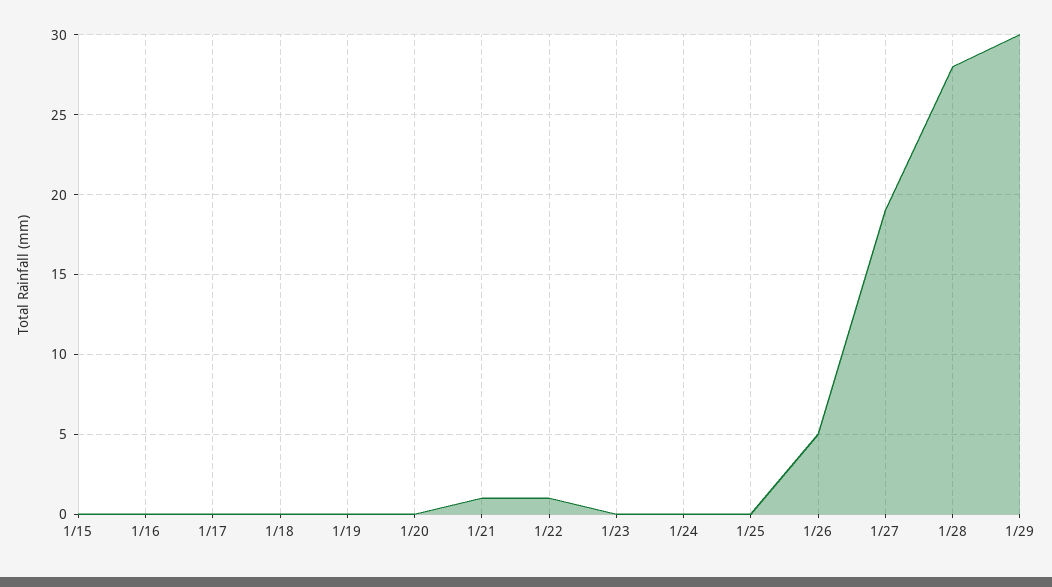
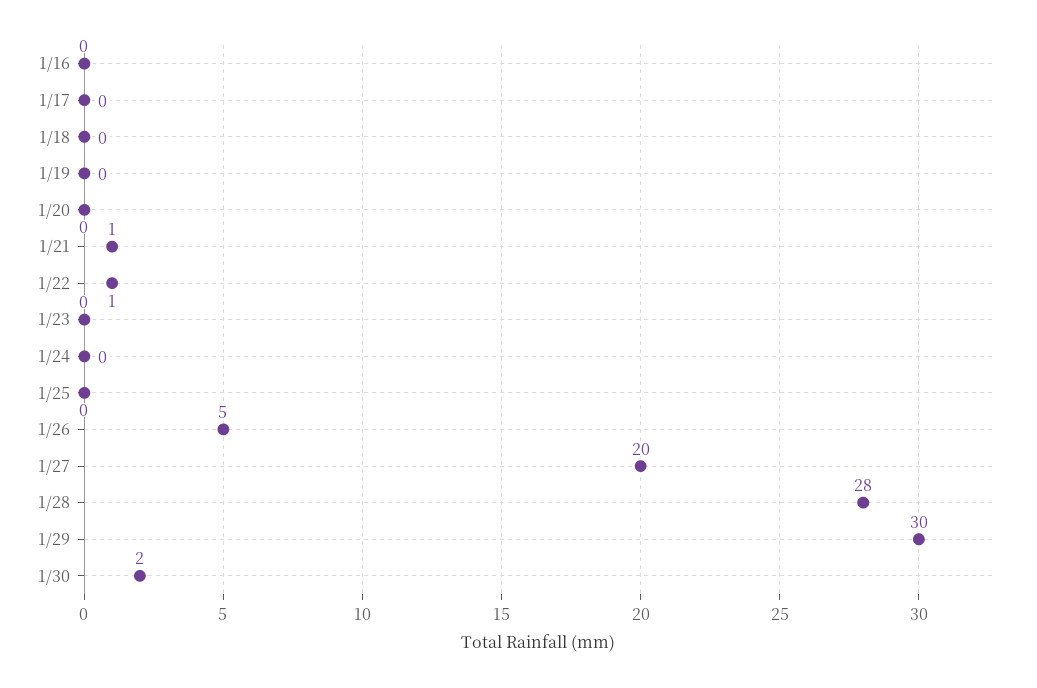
1/15: 0 -> none
1/27: 19 -> 20
1/30: none -> 2

